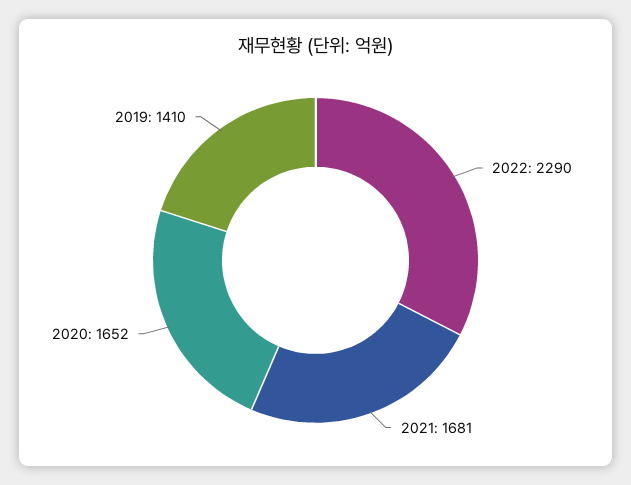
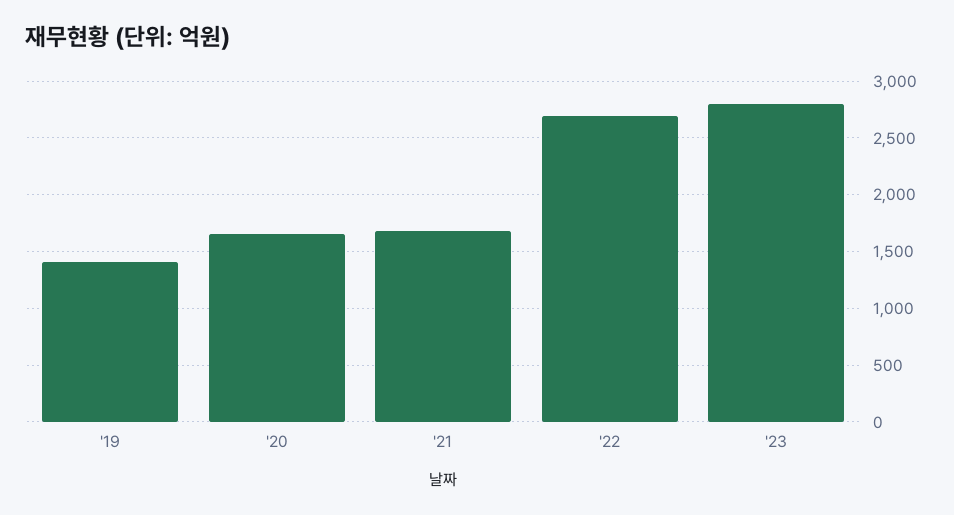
2022: 2290 -> 2700
'23: none -> 2800

